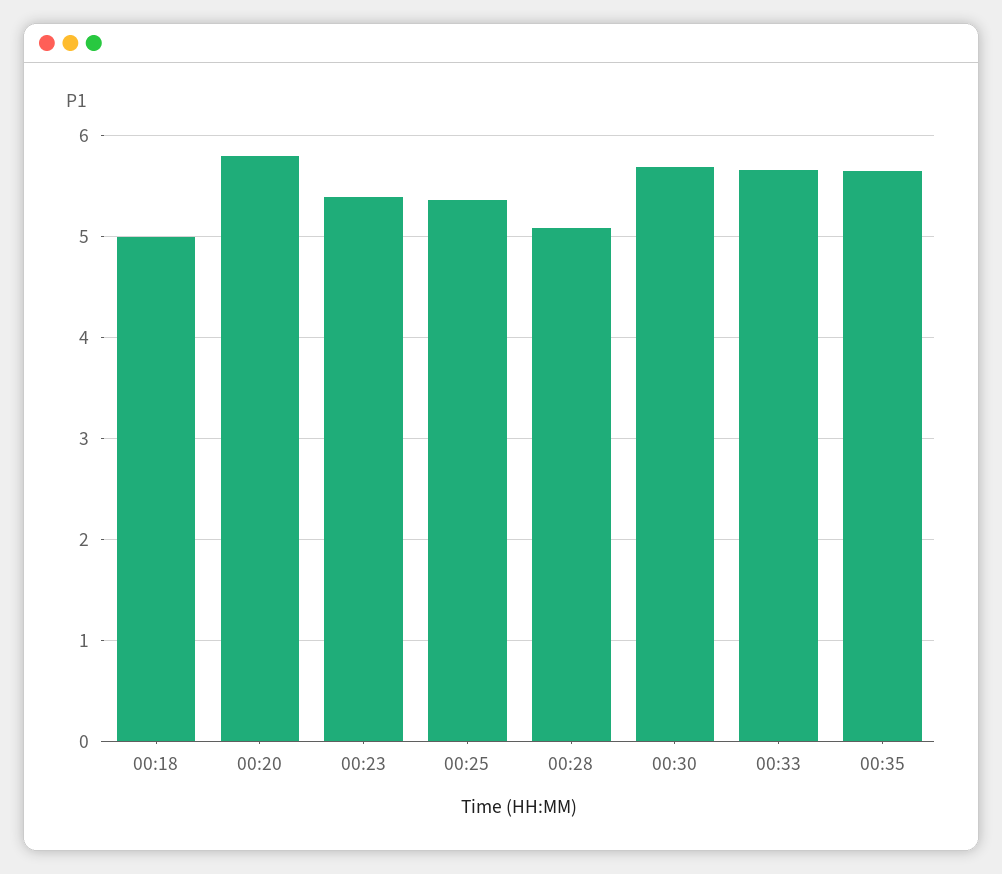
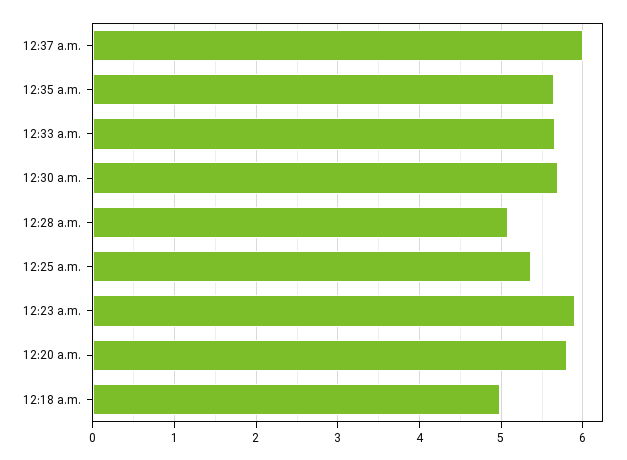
00:23: 5.4 -> 5.9
12:37 a.m.: none -> 6

